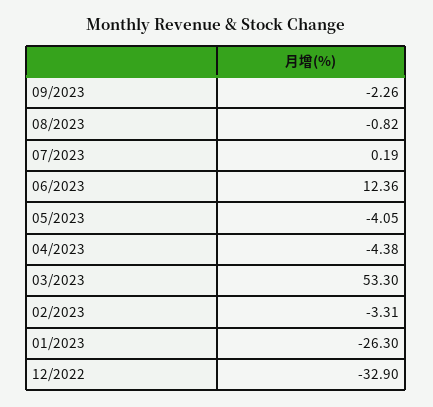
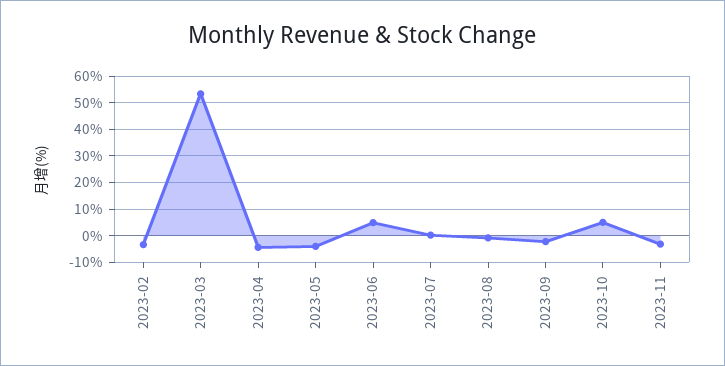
06/2023: 12.36 -> 5
01/2023: -26.3 -> none
12/2022: -32.9 -> none
2023-10: none -> 5
2023-11: none -> -2.5

